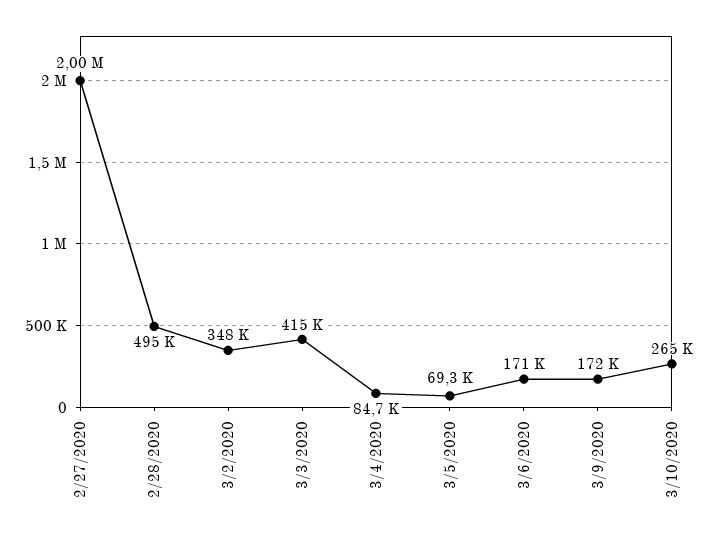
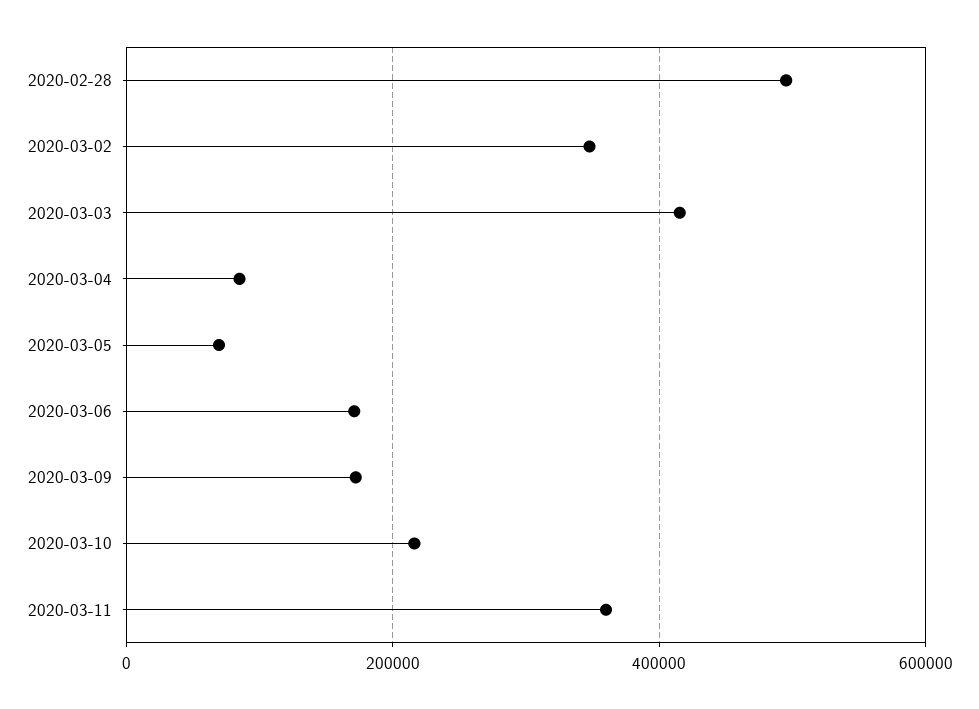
2/27/2020: 2000000 -> none
3/10/2020: 265000 -> 220000
2020-03-11: none -> 360000

